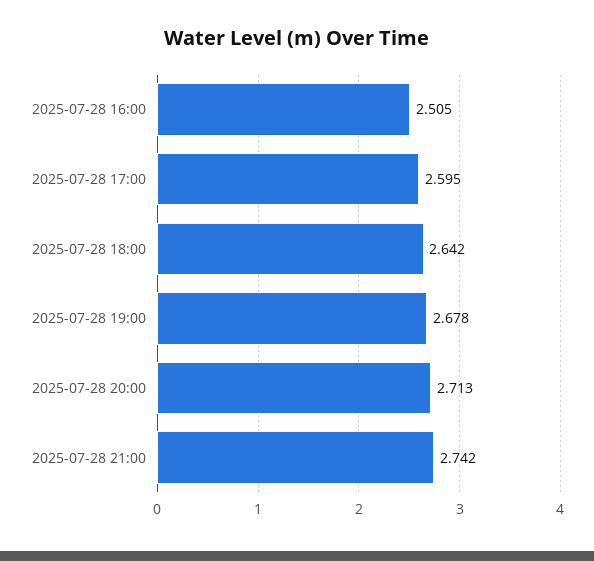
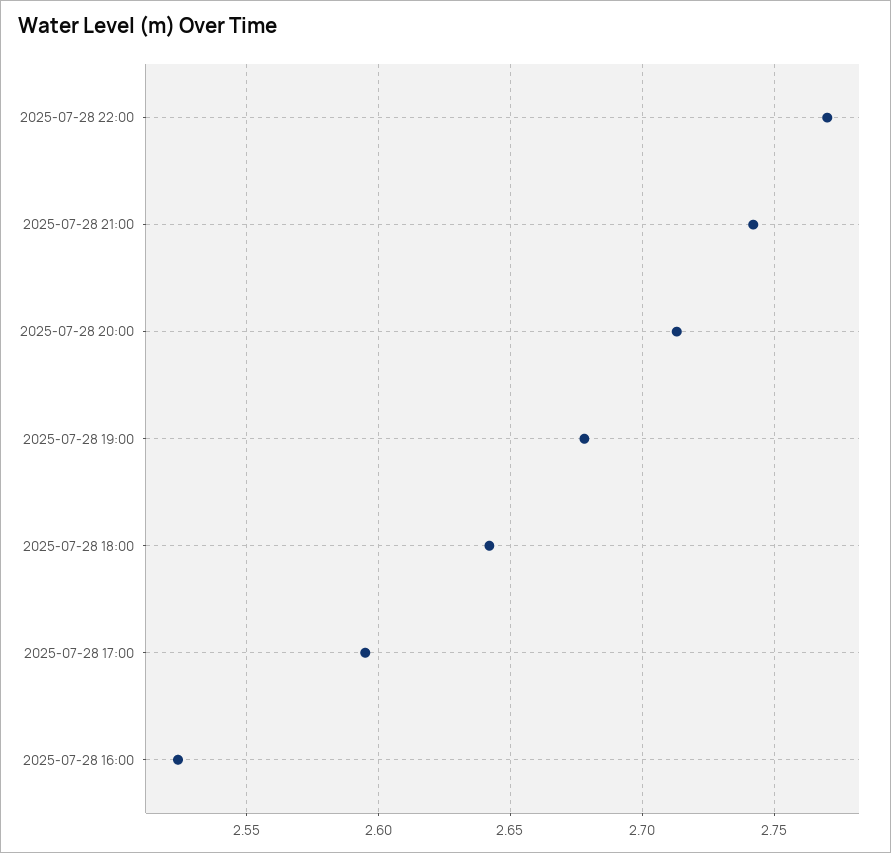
2025-07-28 16:00: 2.505 -> 2.525
2025-07-28 22:00: none -> 2.77

